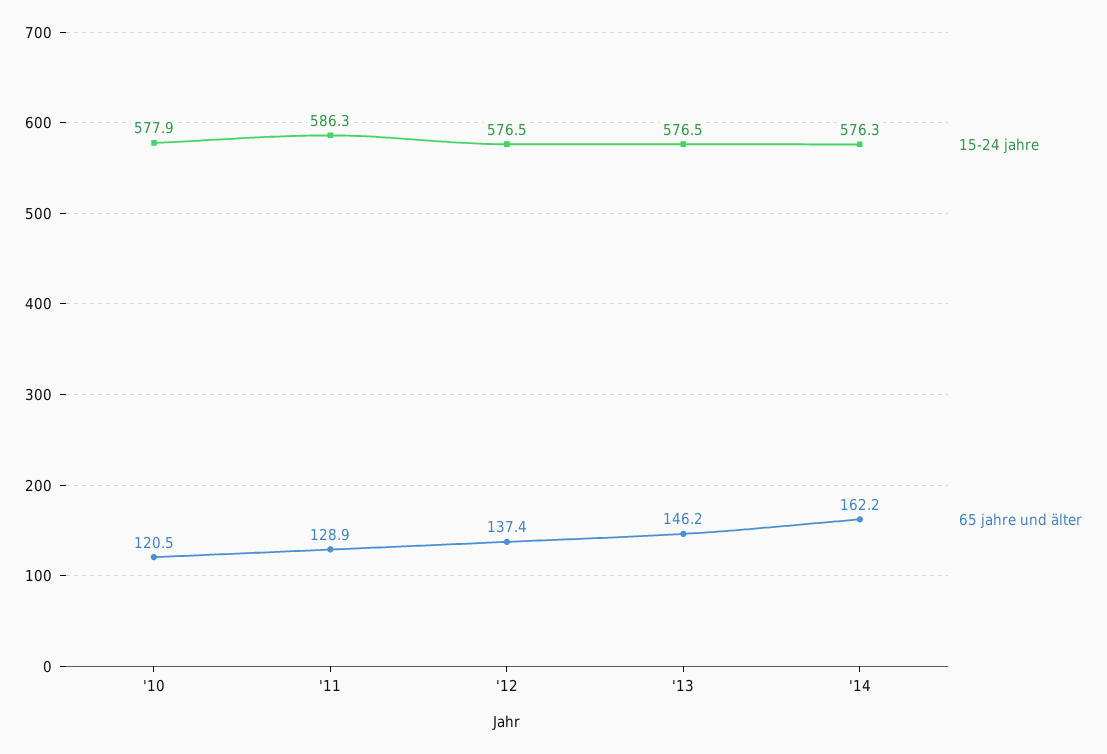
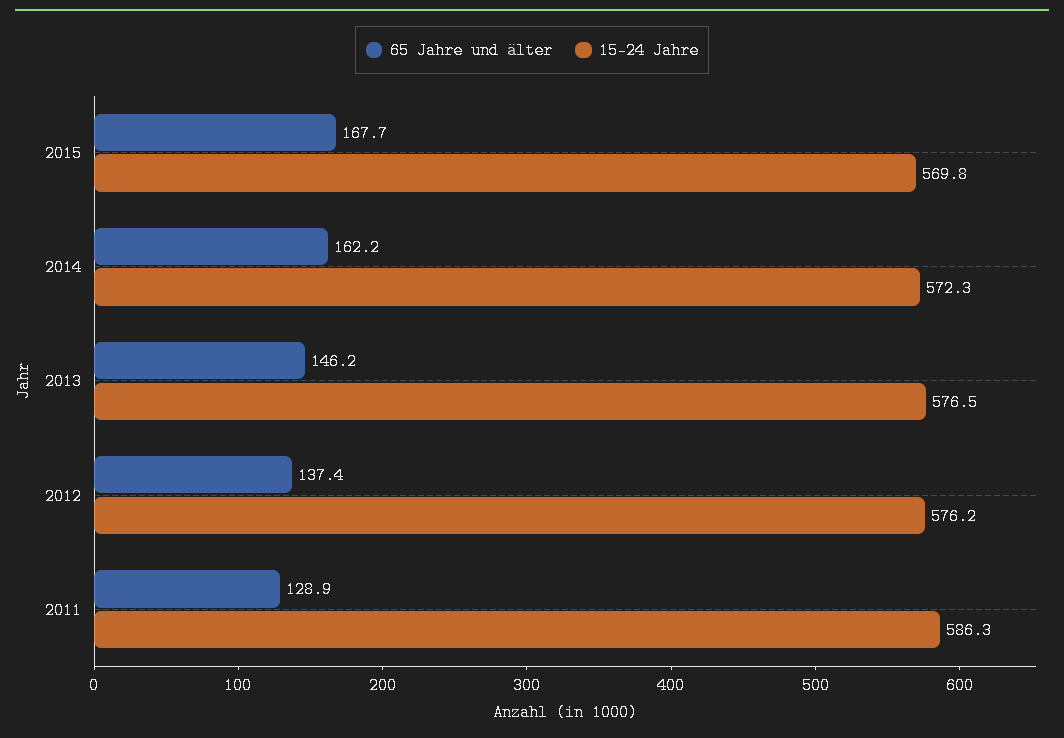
15-24 jahre, '10: 577.9 -> none
65 jahre und älter, '10: 120.5 -> none
15-24 jahre, '12: 576.5 -> 576.2
15-24 jahre, '14: 576.3 -> 572.3
65 jahre und älter, 2015: none -> 167.7
15-24 jahre, 2015: none -> 569.8

